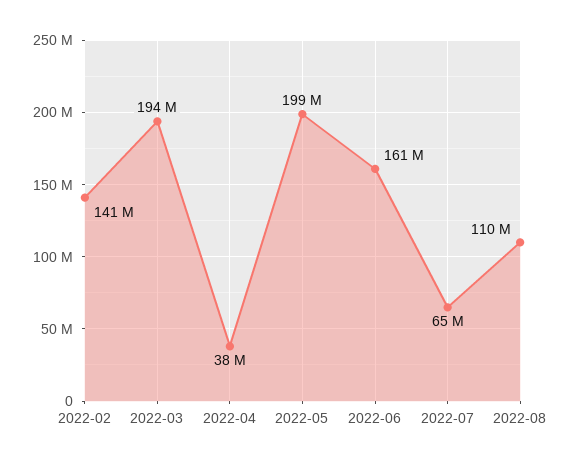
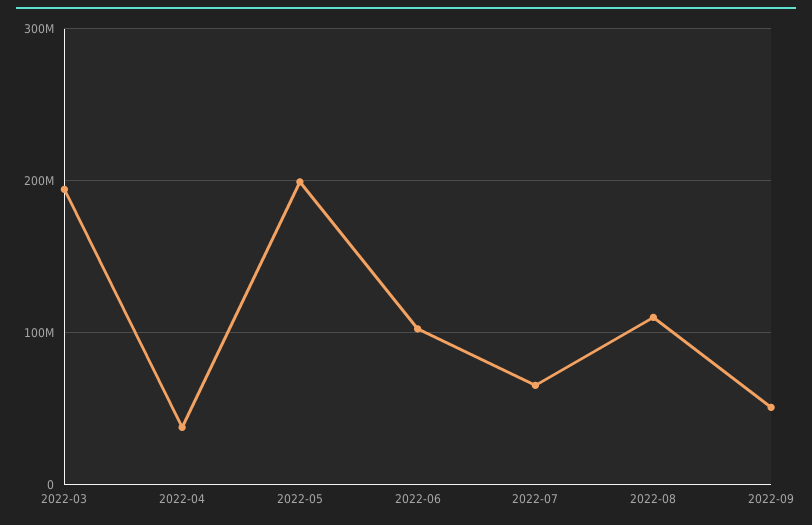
2022-02: 141000000 -> none
2022-06: 161000000 -> 100000000
2022-09: none -> 50000000

